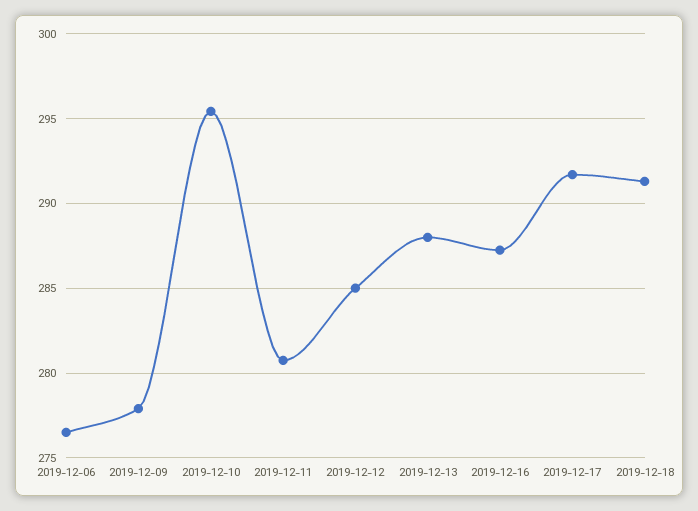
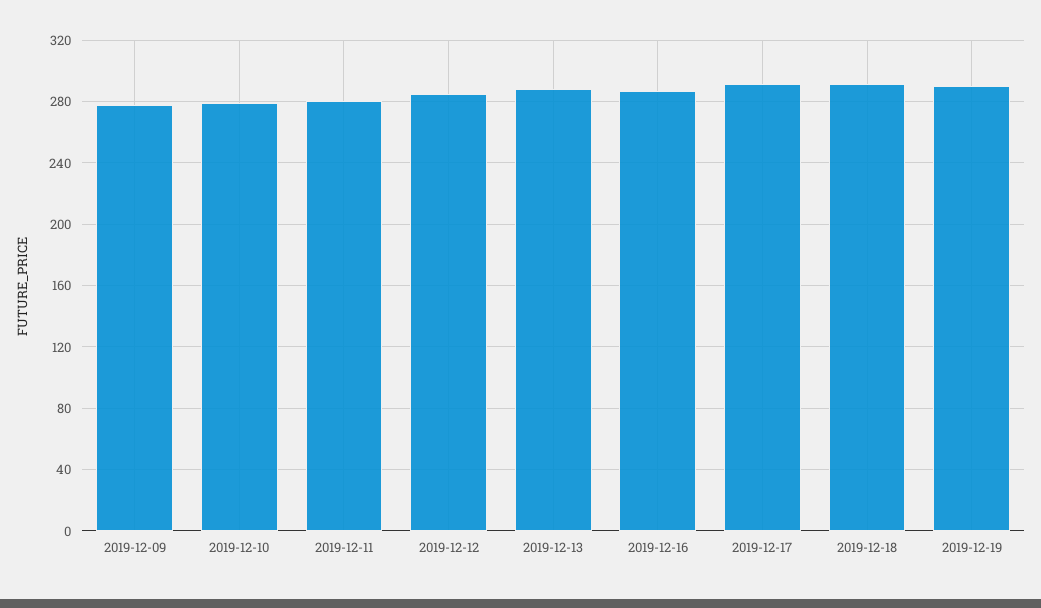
2019-12-06: 276.5 -> none
2019-12-10: 295.5 -> 280
2019-12-19: none -> 290

